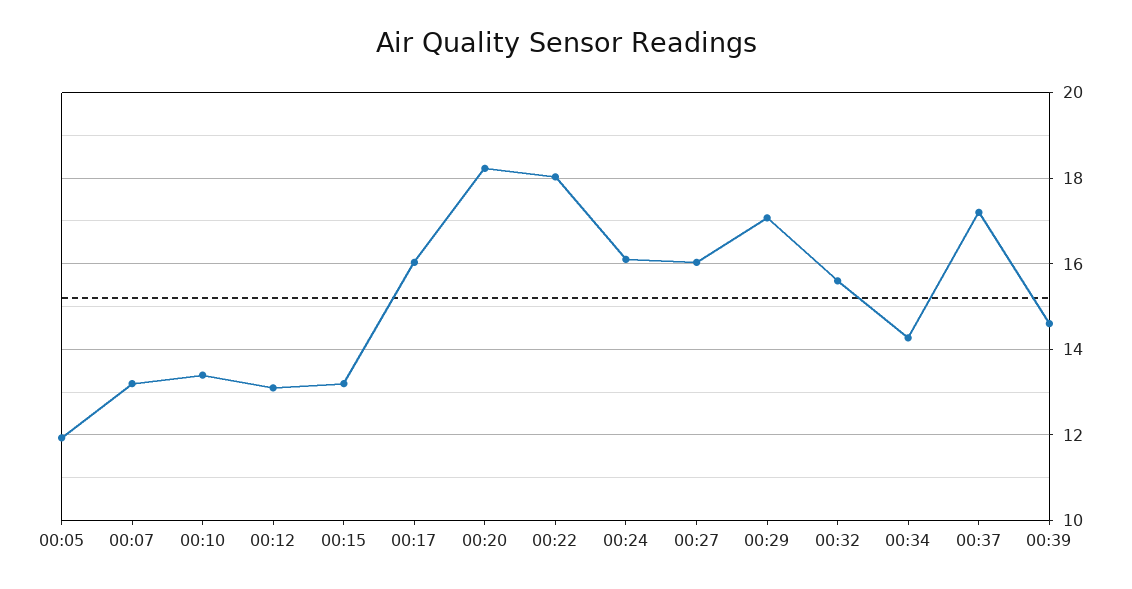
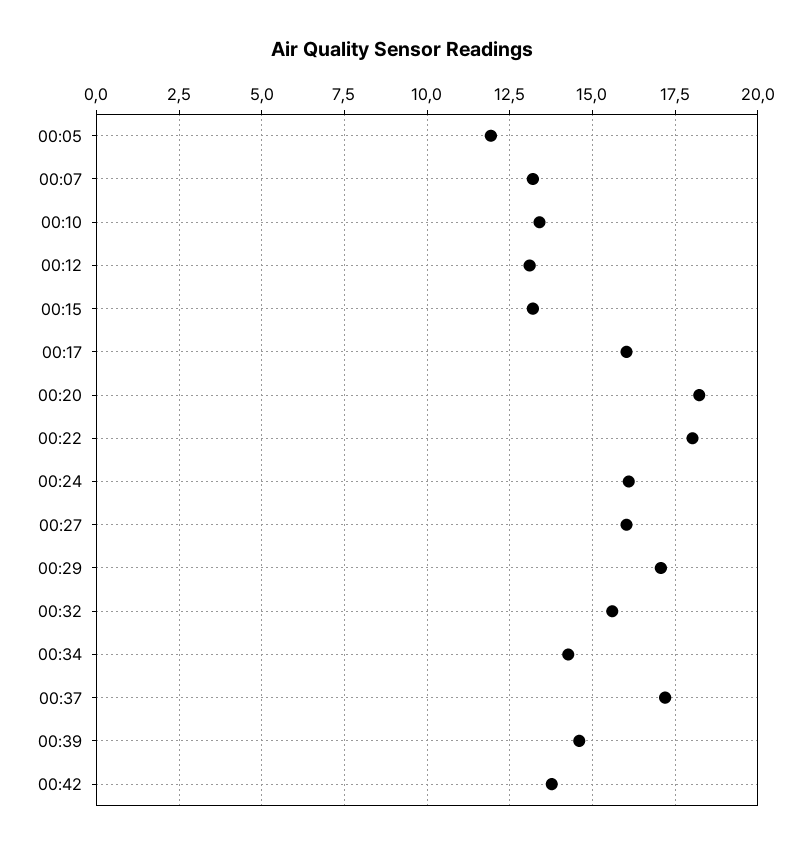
00:42: none -> 13.75

